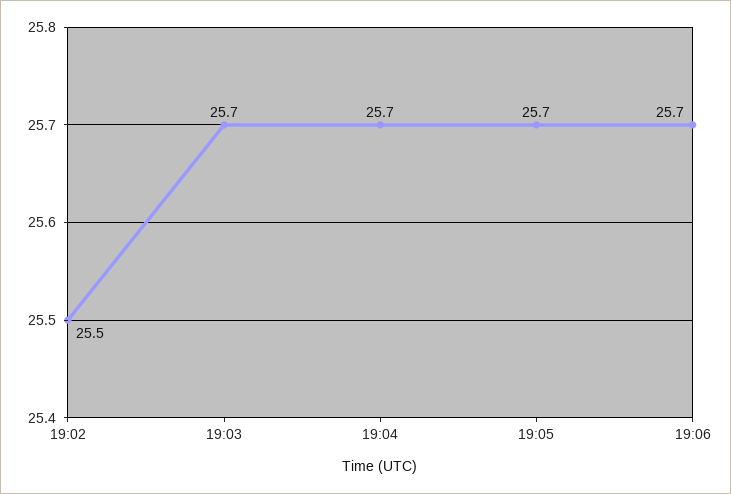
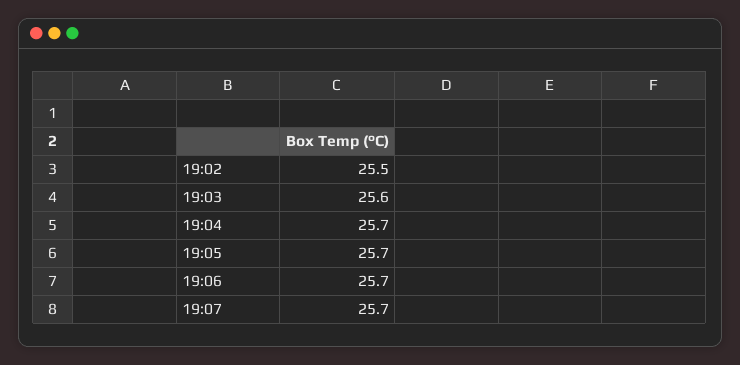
19:03: 25.7 -> 25.6
19:07: none -> 25.7

